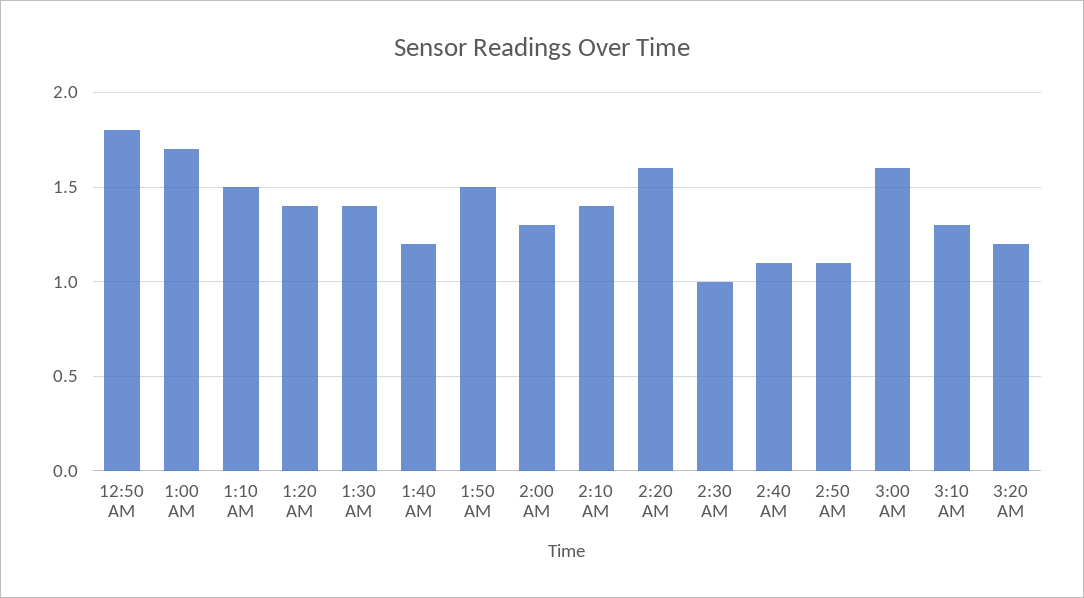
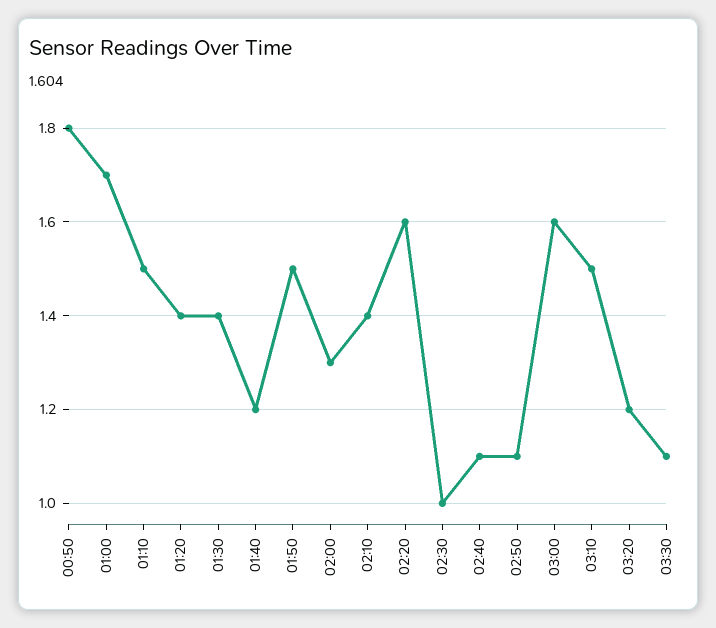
3:10 AM: 1.3 -> 1.5
03:30: none -> 1.1

